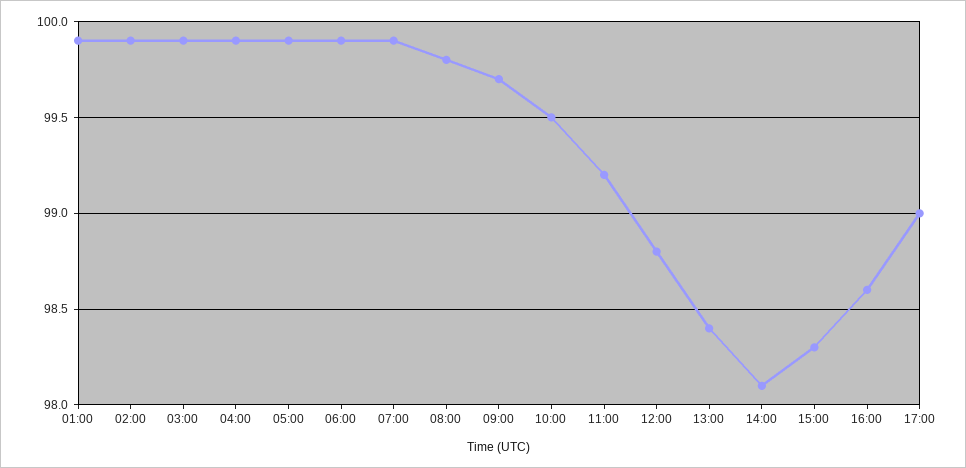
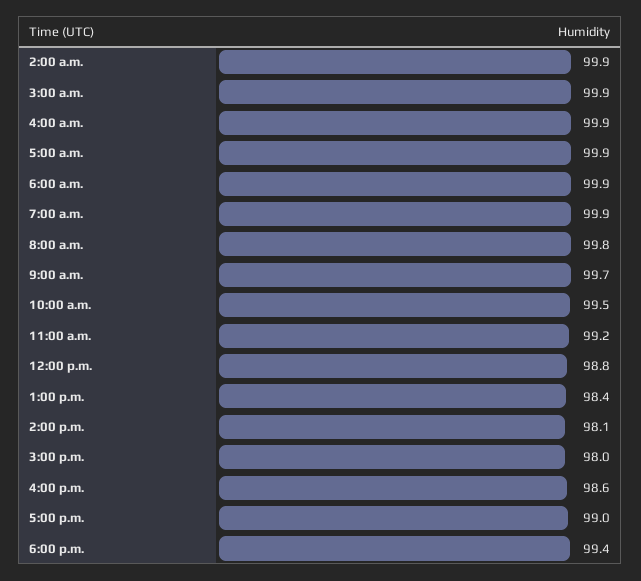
01:00: 99.9 -> none
15:00: 98.3 -> 98
6:00 p.m.: none -> 99.4

